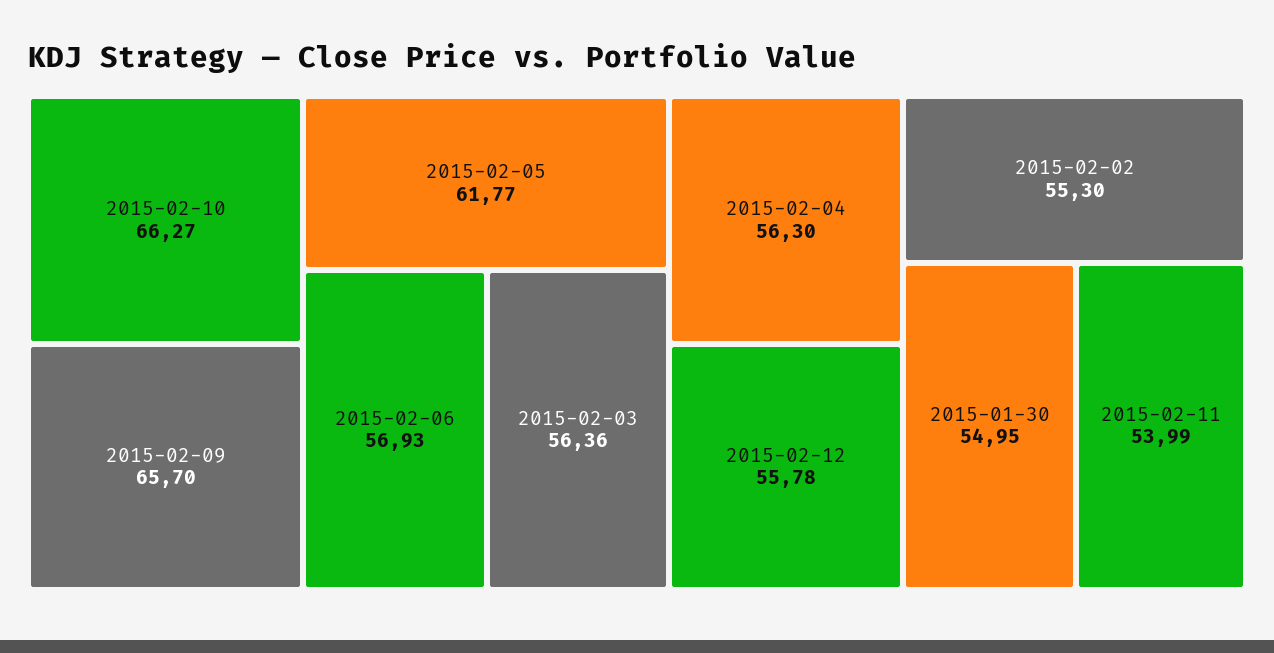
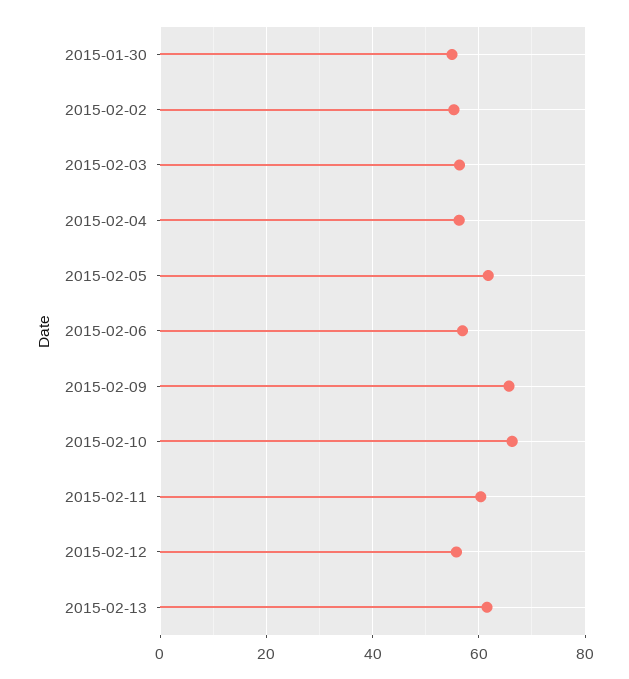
2015-02-11: 53.99 -> 60
2015-02-13: none -> 62

